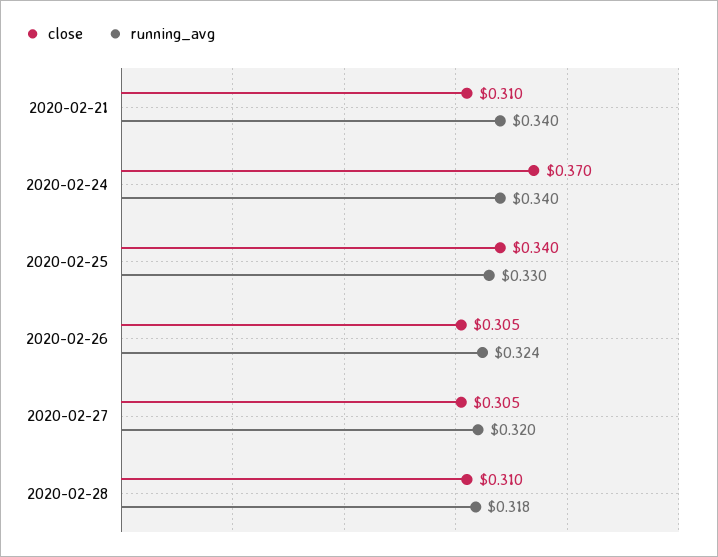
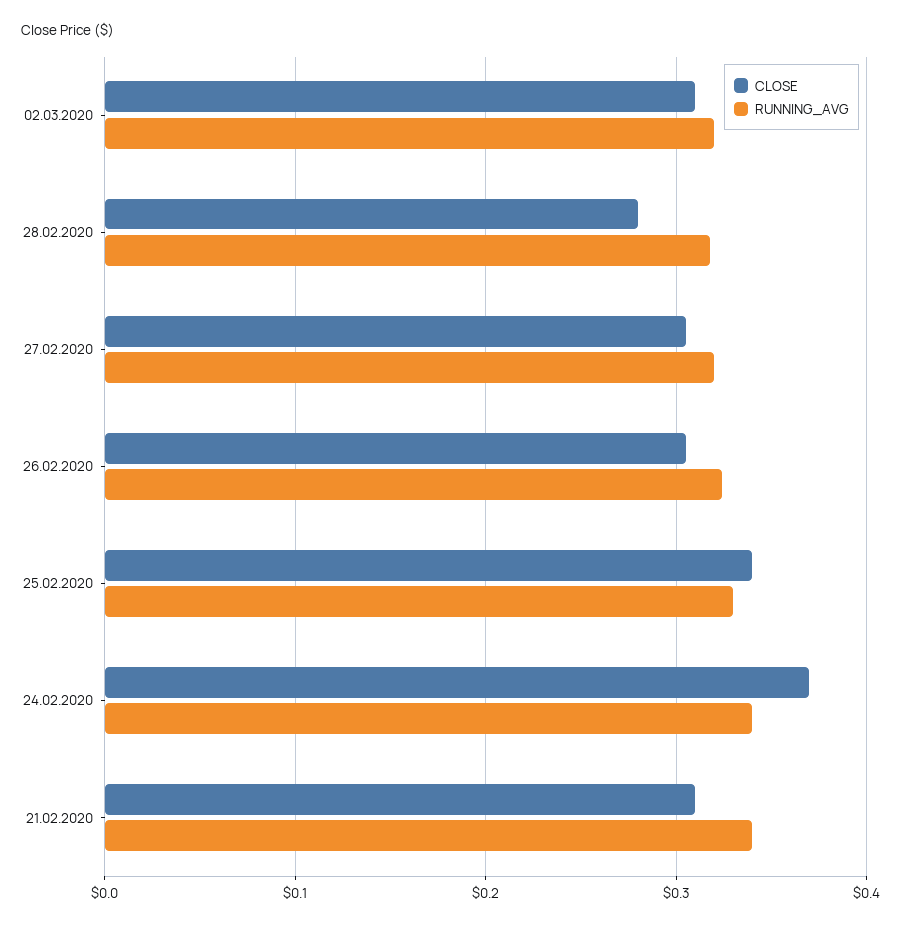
close, 2020-02-28: 0.31 -> 0.28
close, 02.03.2020: none -> 0.31
running_avg, 02.03.2020: none -> 0.32

